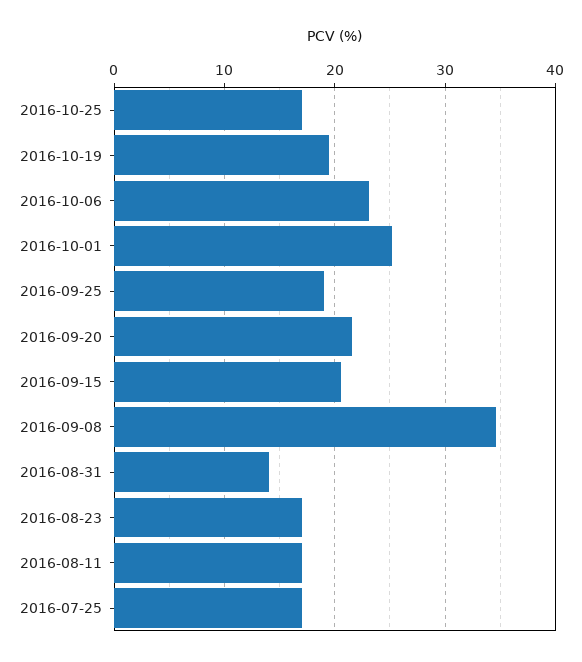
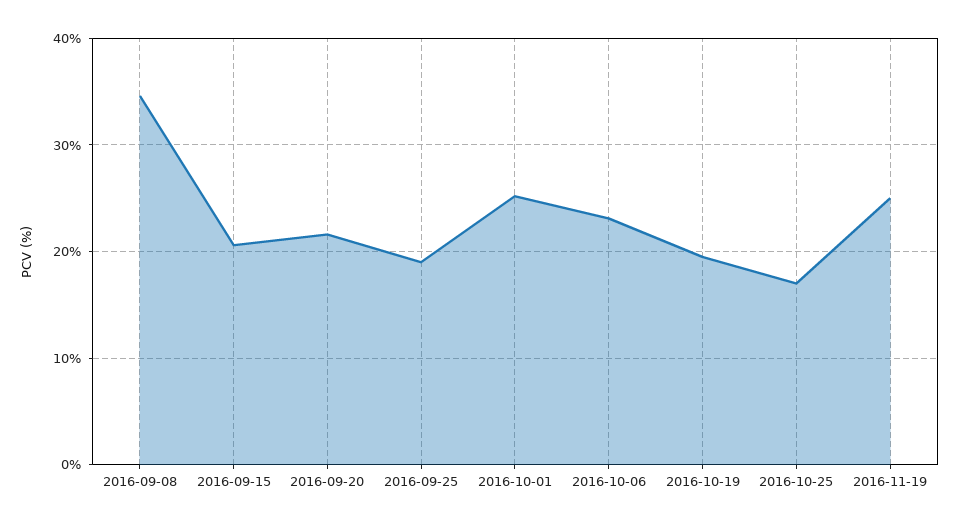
2016-08-31: 14 -> none
2016-08-23: 17 -> none
2016-08-11: 17 -> none
2016-07-25: 17 -> none
2016-11-19: none -> 25

